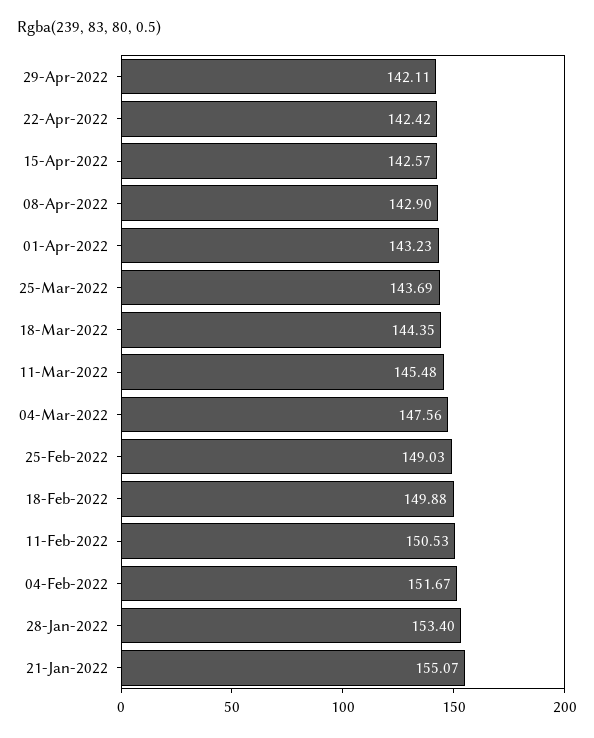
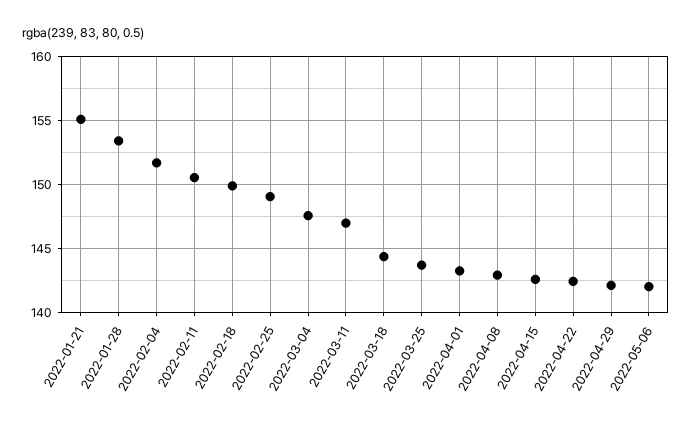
11-Mar-2022: 145.48 -> 147
2022-05-06: none -> 142

